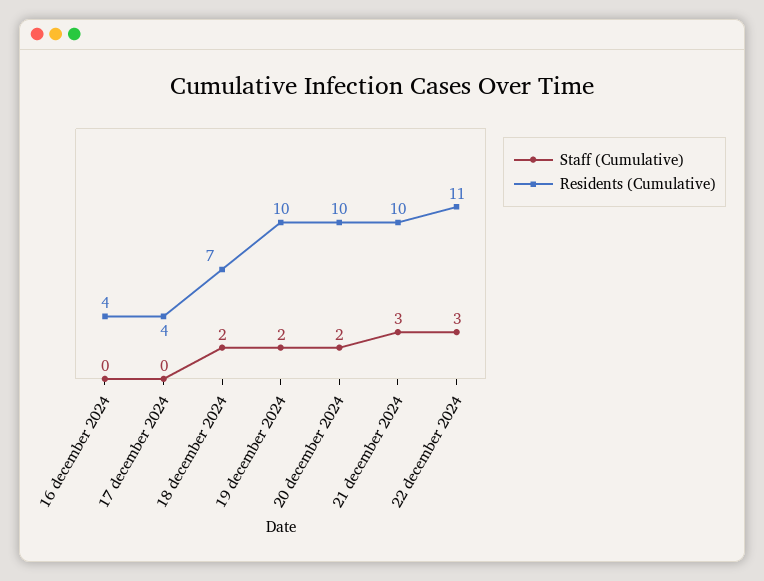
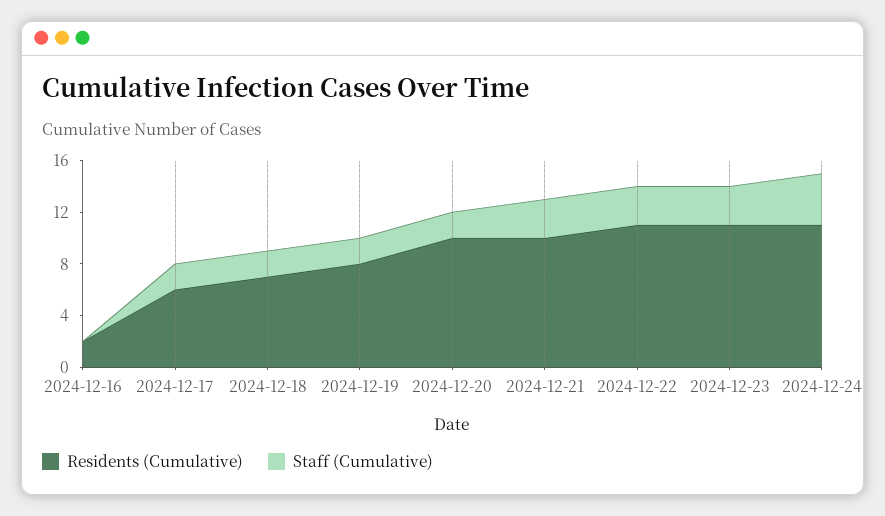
Residents (Cumulative), 16 december 2024: 4 -> 2
Staff (Cumulative), 17 december 2024: 0 -> 2
Residents (Cumulative), 17 december 2024: 4 -> 6
Residents (Cumulative), 19 december 2024: 10 -> 8
Residents (Cumulative), 2024-12-23: none -> 11
Staff (Cumulative), 2024-12-23: none -> 3
Residents (Cumulative), 2024-12-24: none -> 11
Staff (Cumulative), 2024-12-24: none -> 4

